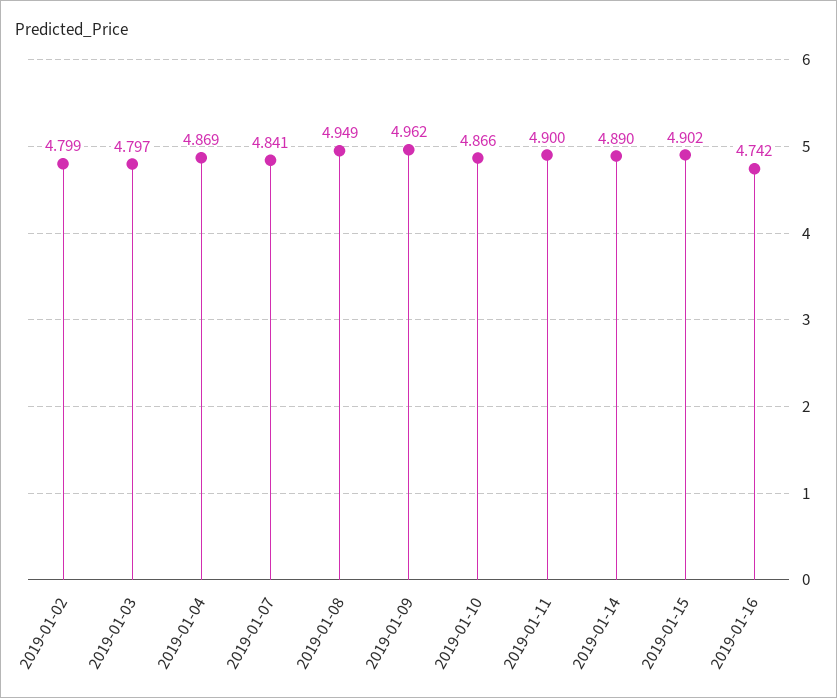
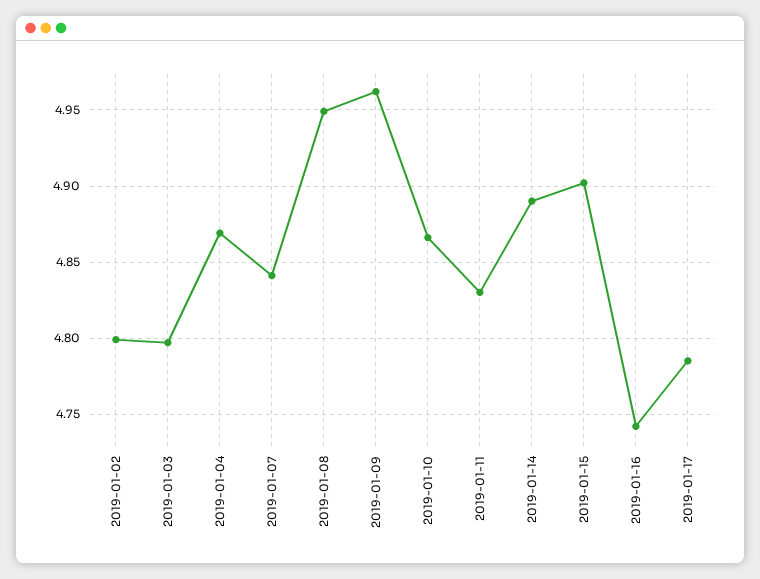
2019-01-11: 4.9 -> 4.83
2019-01-17: none -> 4.785

